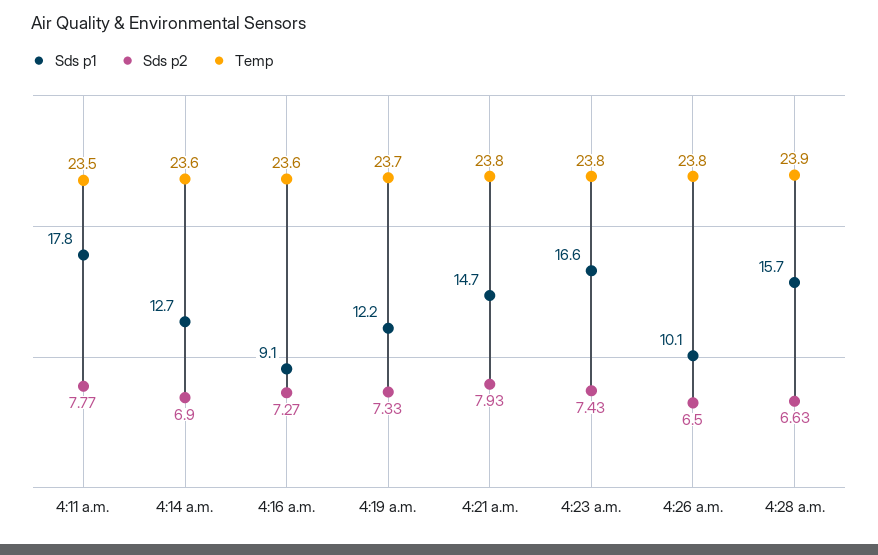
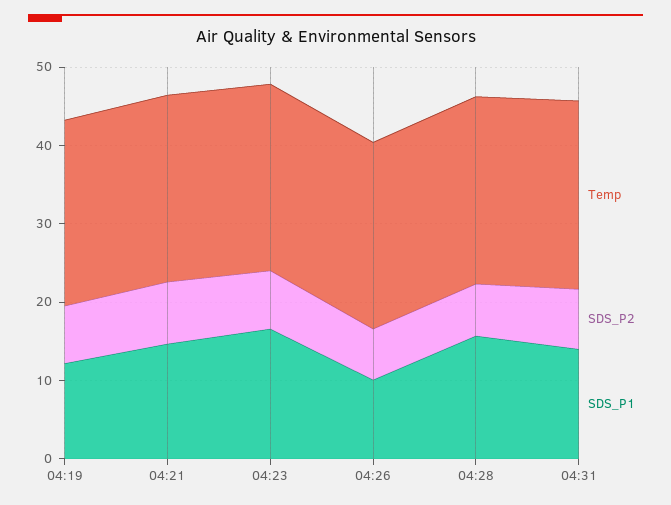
Sds p1, 4:11 a.m.: 17.8 -> none
Sds p2, 4:11 a.m.: 7.77 -> none
Temp, 4:11 a.m.: 23.5 -> none
Sds p1, 4:14 a.m.: 12.7 -> none
Sds p2, 4:14 a.m.: 6.9 -> none
Temp, 4:14 a.m.: 23.6 -> none
Sds p1, 4:16 a.m.: 9.1 -> none
Sds p2, 4:16 a.m.: 7.27 -> none
Temp, 4:16 a.m.: 23.6 -> none
Temp, 04:31: none -> 24
Sds p2, 04:31: none -> 8
Sds p1, 04:31: none -> 14

